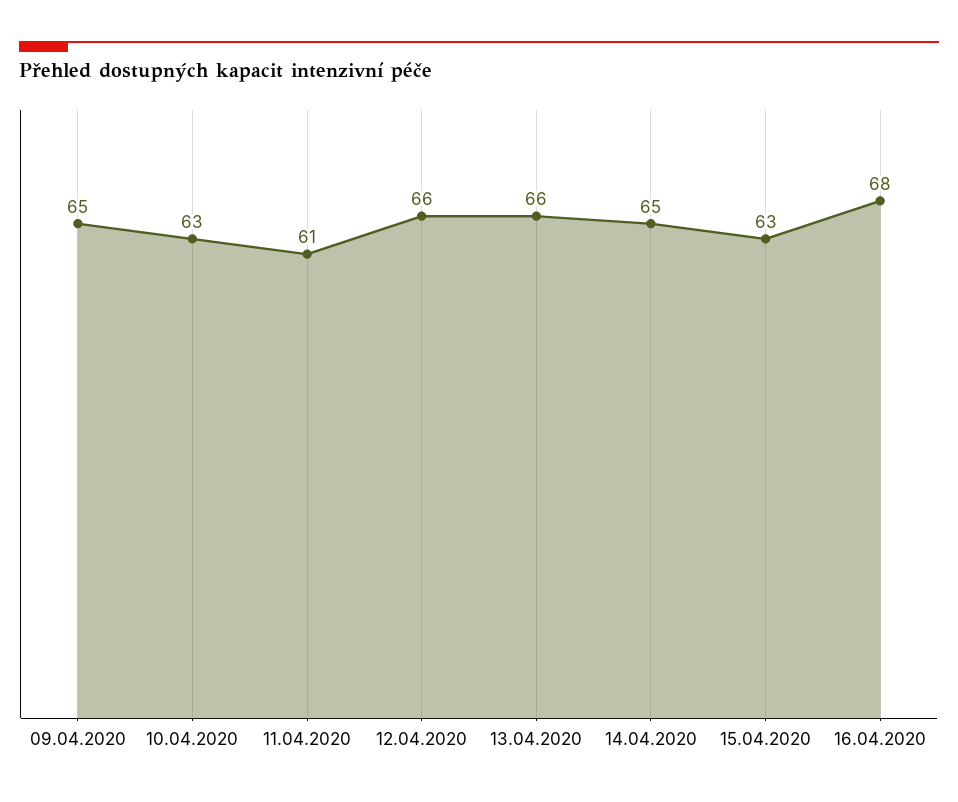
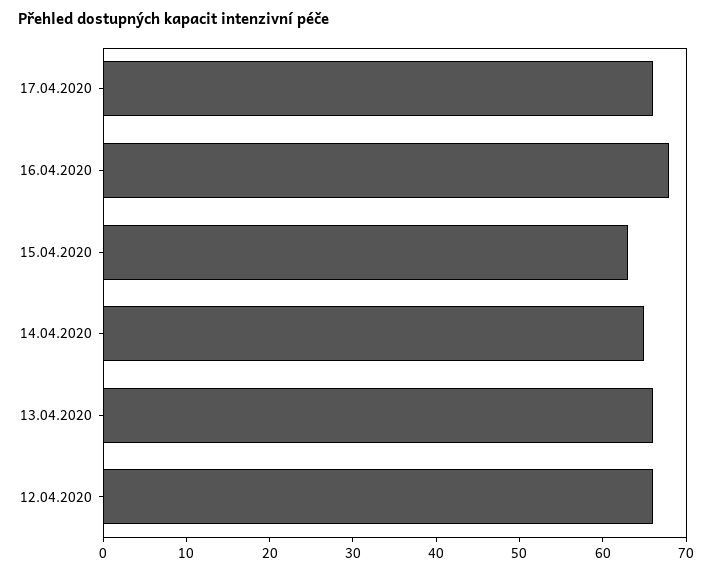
09.04.2020: 65 -> none
10.04.2020: 63 -> none
11.04.2020: 61 -> none
17.04.2020: none -> 66

